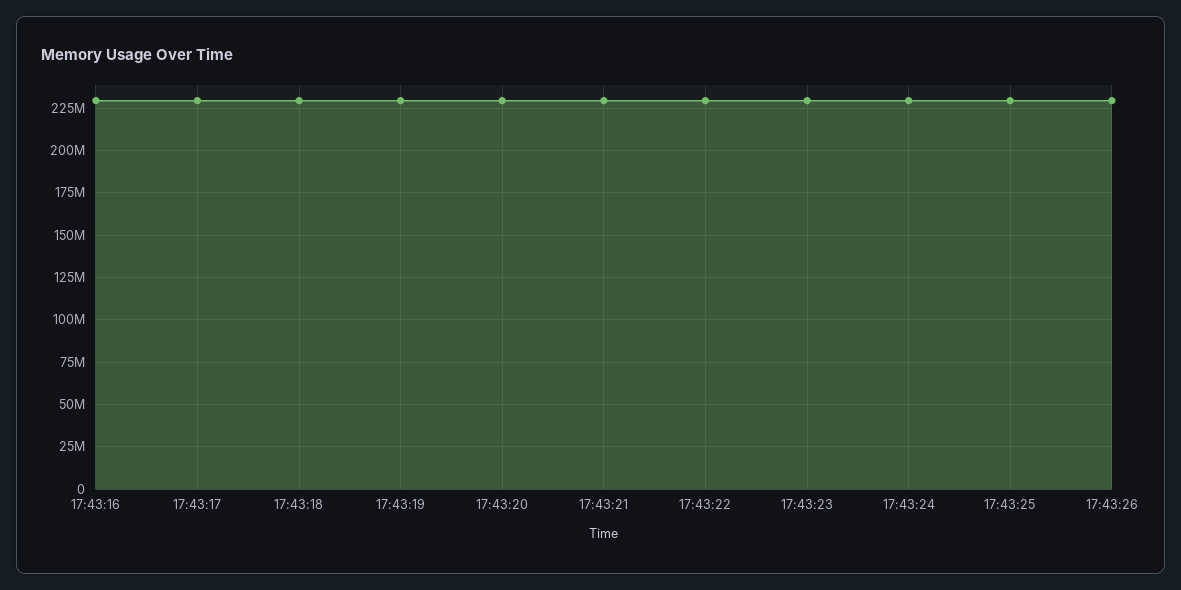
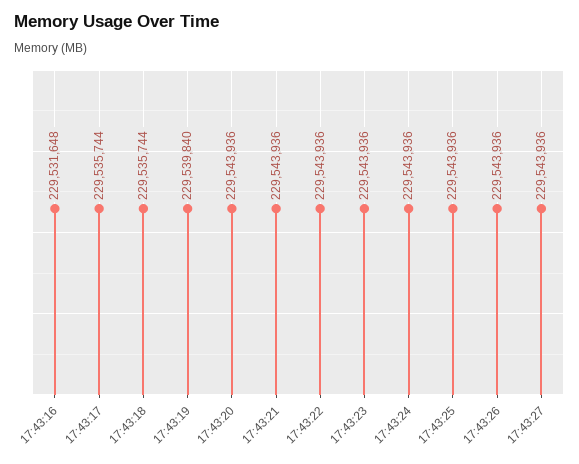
17:43:27: none -> 229543936

